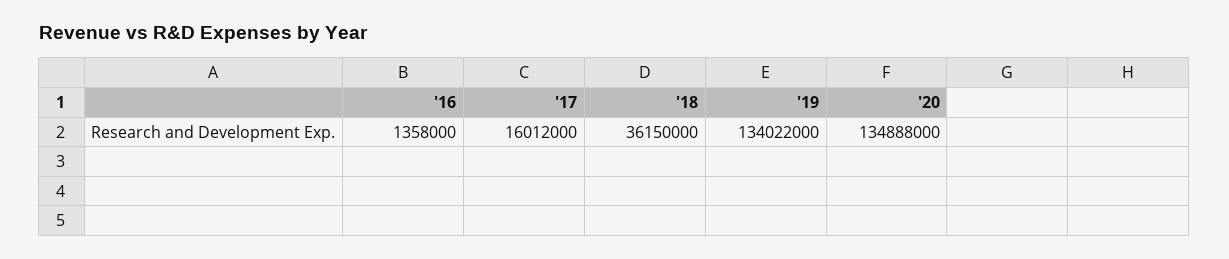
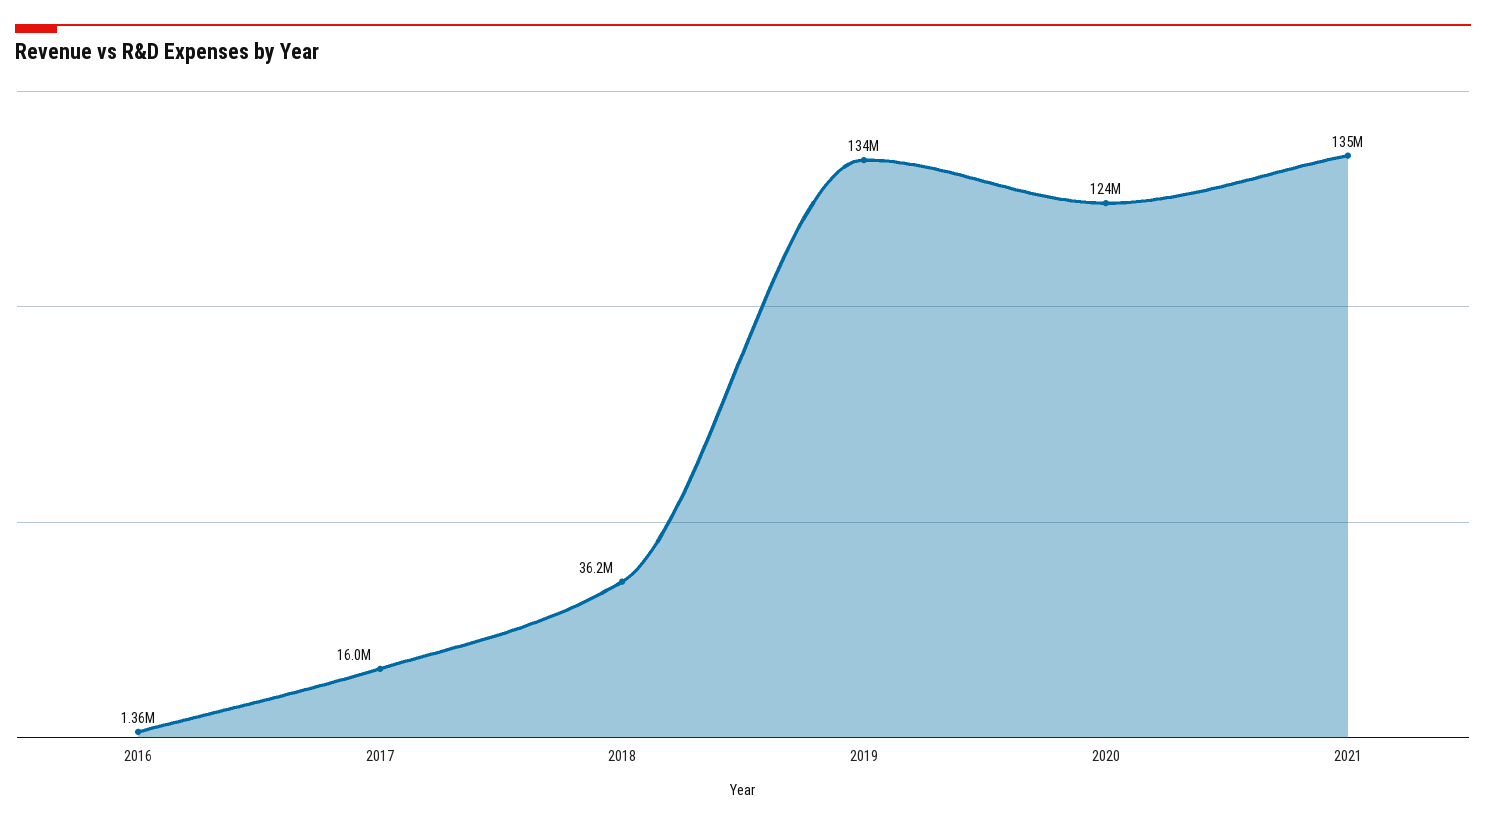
'20: 134888000 -> 124000000
2021: none -> 135000000

